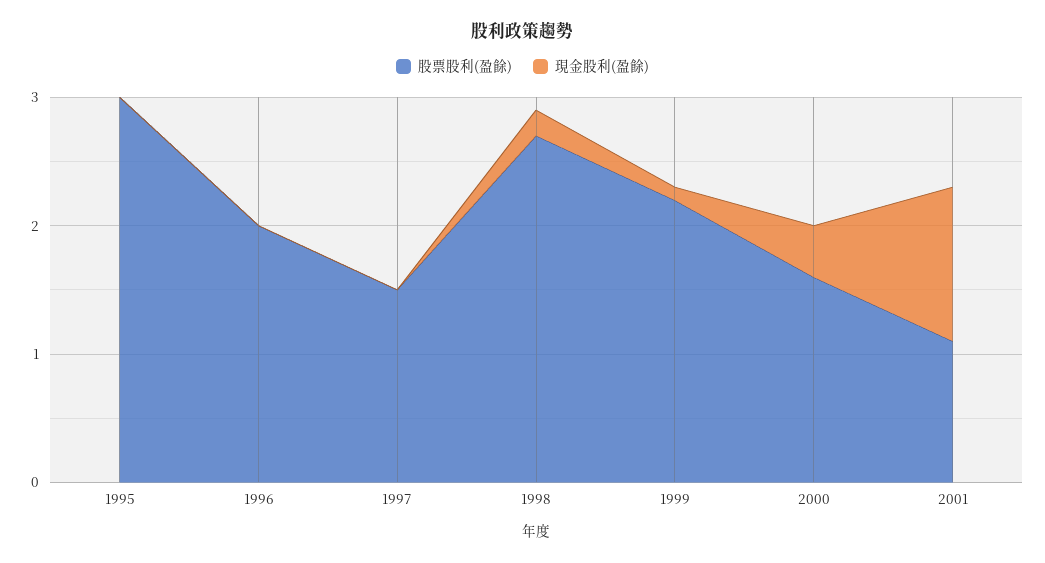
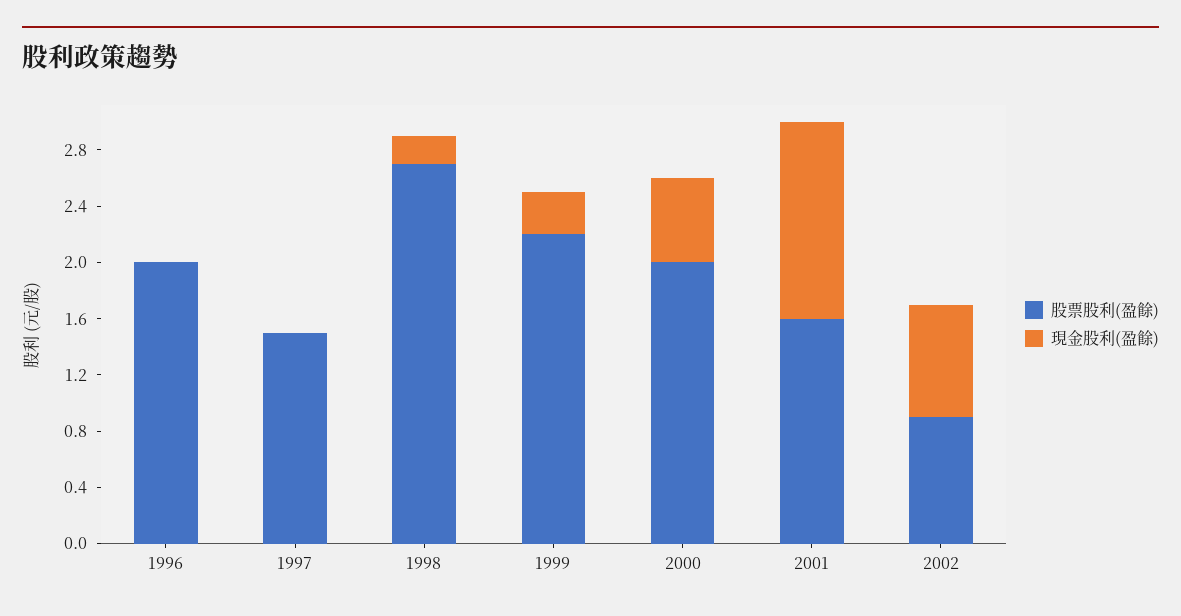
股票股利(盈餘), 1995: 3 -> none
現金股利(盈餘), 1995: 0 -> none
現金股利(盈餘), 1999: 0.1 -> 0.3
股票股利(盈餘), 2000: 1.6 -> 2
現金股利(盈餘), 2000: 0.4 -> 0.6
股票股利(盈餘), 2001: 1.1 -> 1.6
現金股利(盈餘), 2001: 1.2 -> 1.4
股票股利(盈餘), 2002: none -> 0.9
現金股利(盈餘), 2002: none -> 0.8

